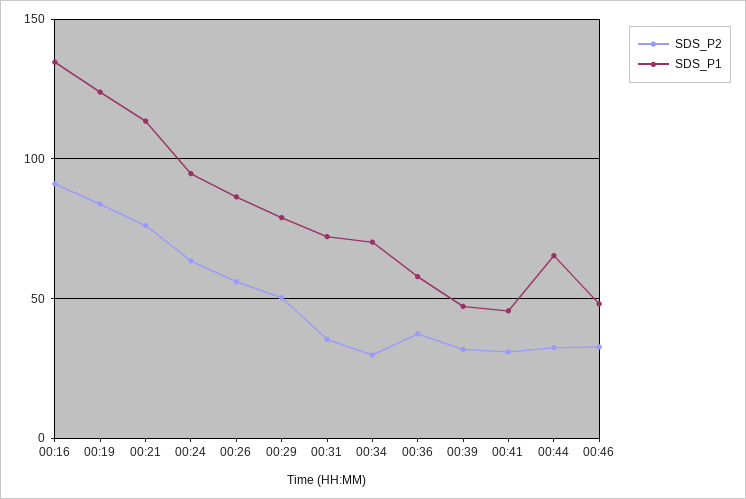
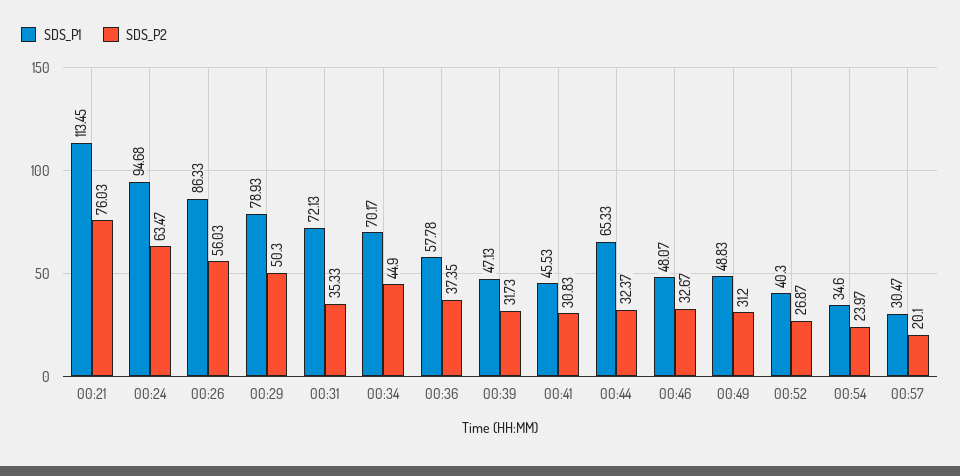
SDS_P2, 00:16: 90 -> none
SDS_P1, 00:16: 135 -> none
SDS_P2, 00:19: 85 -> none
SDS_P1, 00:19: 125 -> none
SDS_P2, 00:34: 30 -> 44.9
SDS_P1, 00:49: none -> 48.83
SDS_P2, 00:49: none -> 31.2
SDS_P1, 00:52: none -> 40.3
SDS_P2, 00:52: none -> 26.87
SDS_P1, 00:54: none -> 34.6
SDS_P2, 00:54: none -> 23.97
SDS_P1, 00:57: none -> 30.47
SDS_P2, 00:57: none -> 20.1

